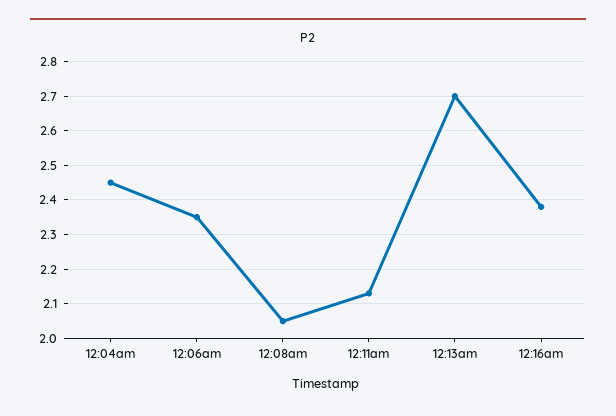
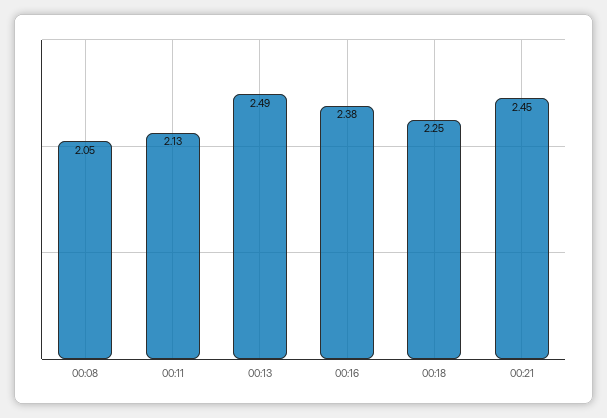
12:04am: 2.45 -> none
12:06am: 2.35 -> none
12:13am: 2.7 -> 2.49
00:18: none -> 2.25
00:21: none -> 2.45

